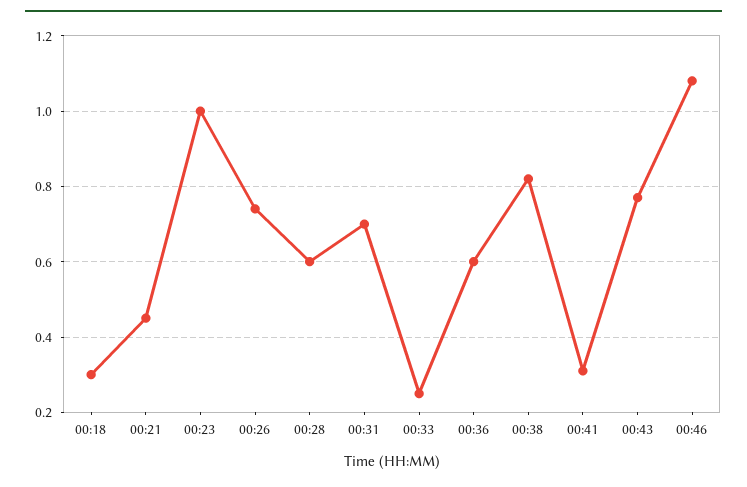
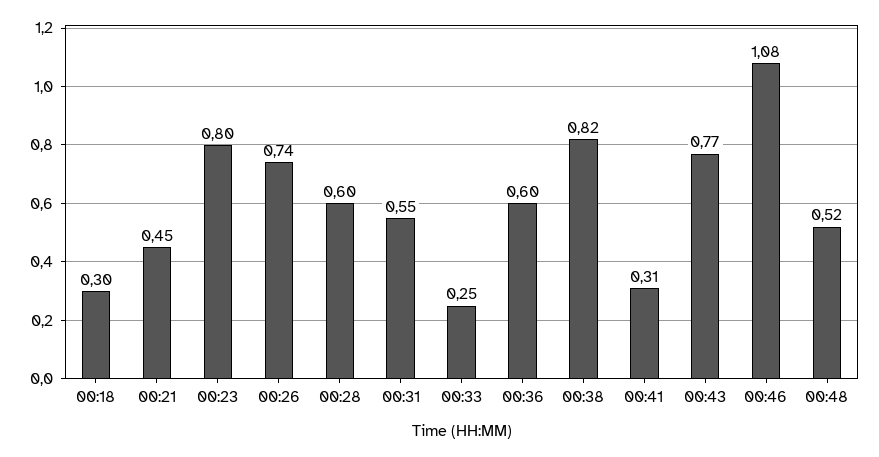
00:23: 1 -> 0.8
00:31: 0.7 -> 0.55
00:48: none -> 0.52

